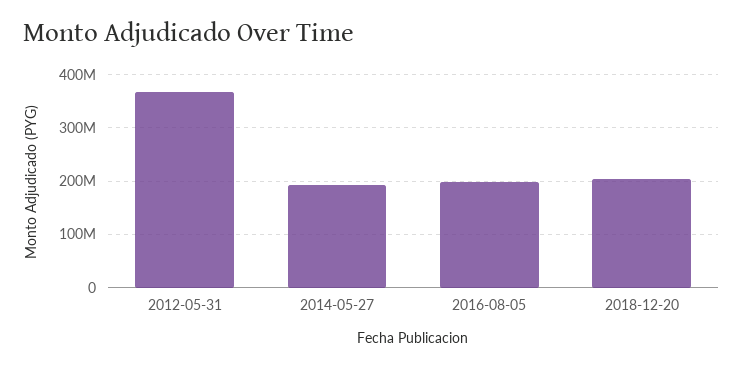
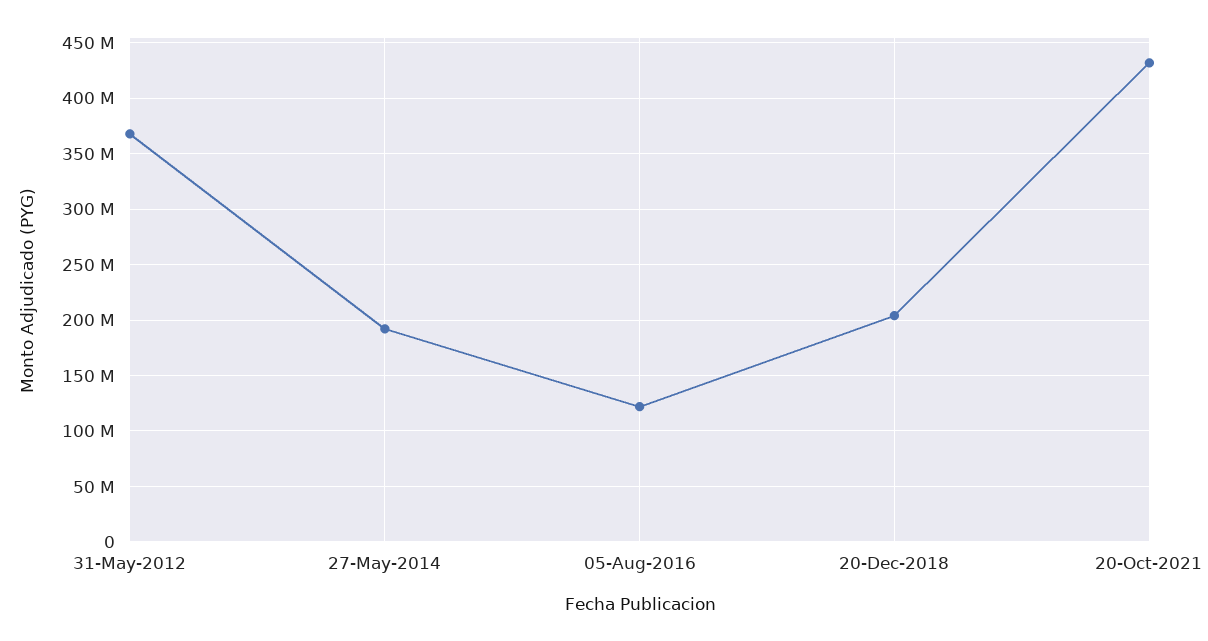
2016-08-05: 200000000 -> 120000000
20-Oct-2021: none -> 430000000

